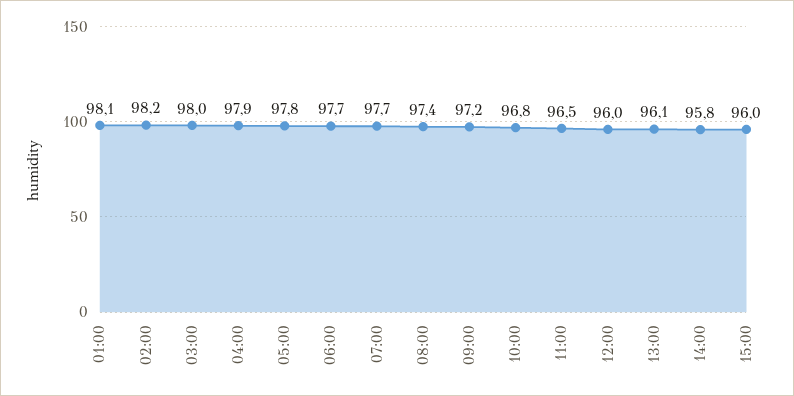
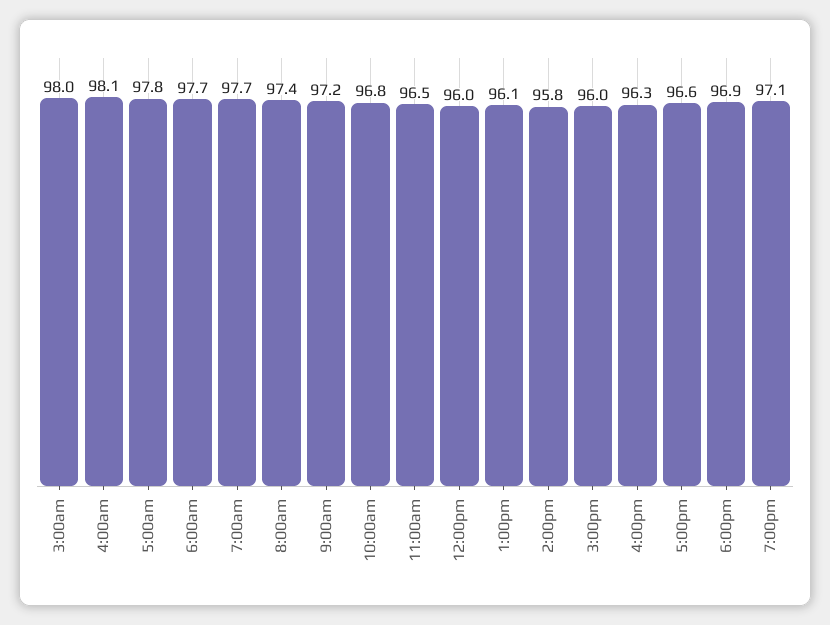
01:00: 98.1 -> none
02:00: 98.2 -> none
04:00: 97.9 -> 98.1
4:00pm: none -> 96.3
5:00pm: none -> 96.6
6:00pm: none -> 96.9
7:00pm: none -> 97.1

